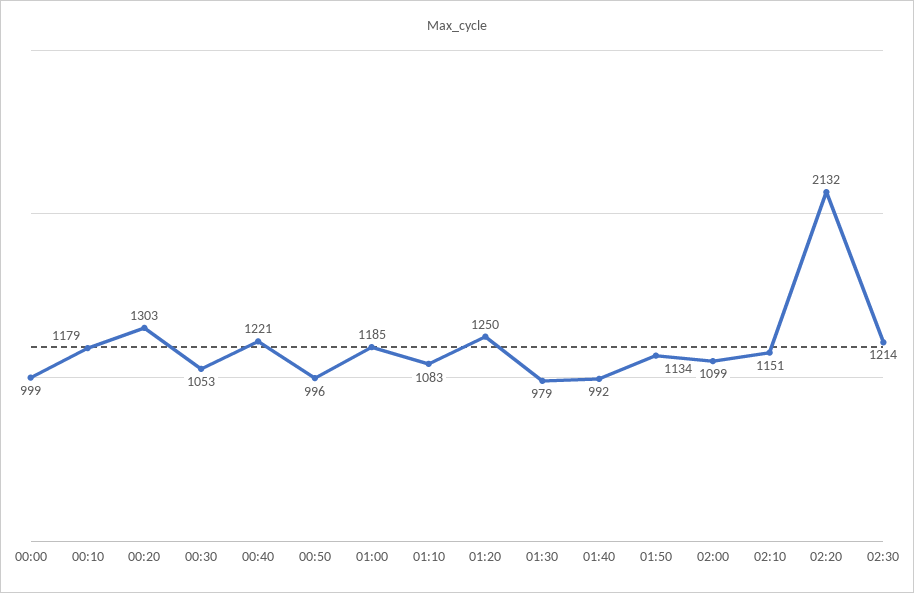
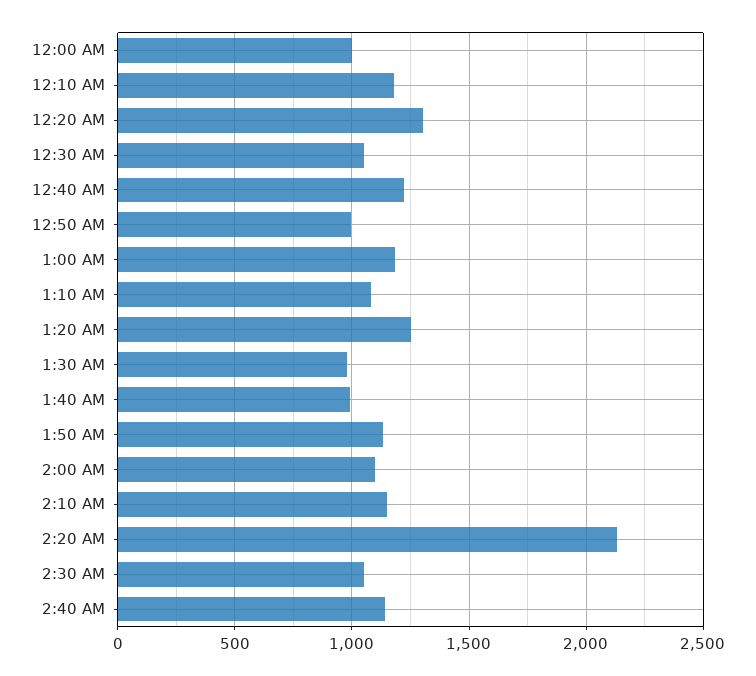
02:30: 1214 -> 1050
2:40 AM: none -> 1150

